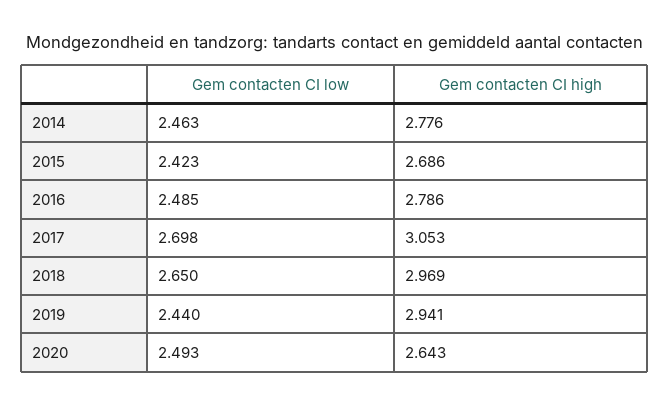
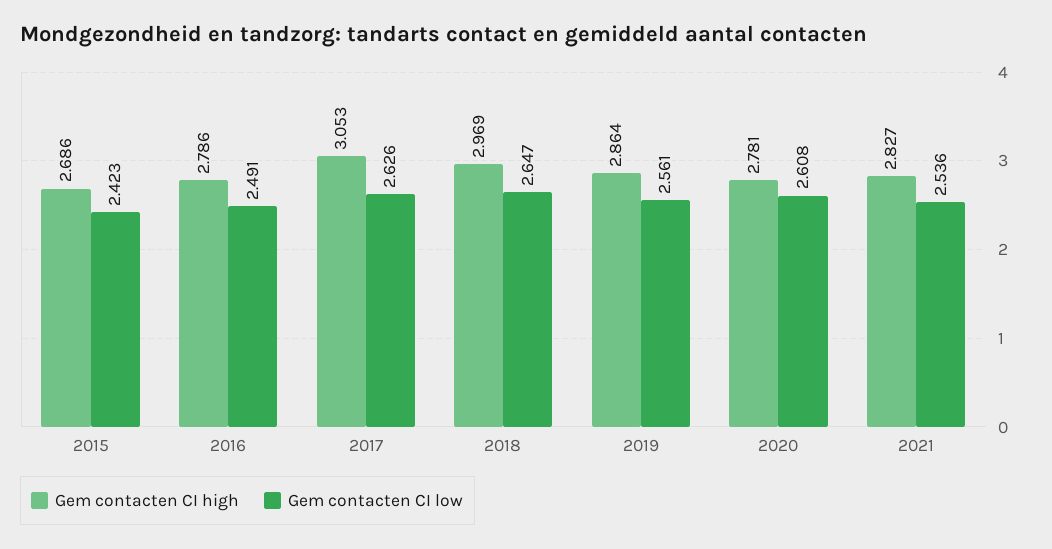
Gem contacten CI low, 2014: 2.463 -> none
Gem contacten CI high, 2014: 2.776 -> none
Gem contacten CI low, 2016: 2.485 -> 2.491
Gem contacten CI low, 2017: 2.698 -> 2.626
Gem contacten CI low, 2018: 2.65 -> 2.647
Gem contacten CI low, 2019: 2.44 -> 2.561
Gem contacten CI high, 2019: 2.941 -> 2.864
Gem contacten CI low, 2020: 2.493 -> 2.608
Gem contacten CI high, 2020: 2.643 -> 2.781
Gem contacten CI high, 2021: none -> 2.827
Gem contacten CI low, 2021: none -> 2.536

